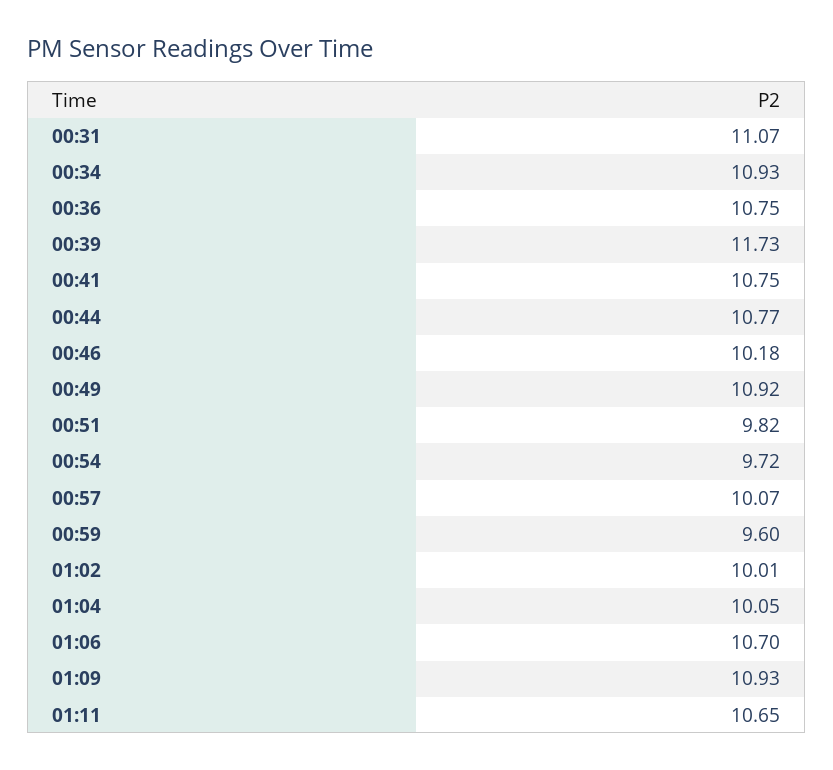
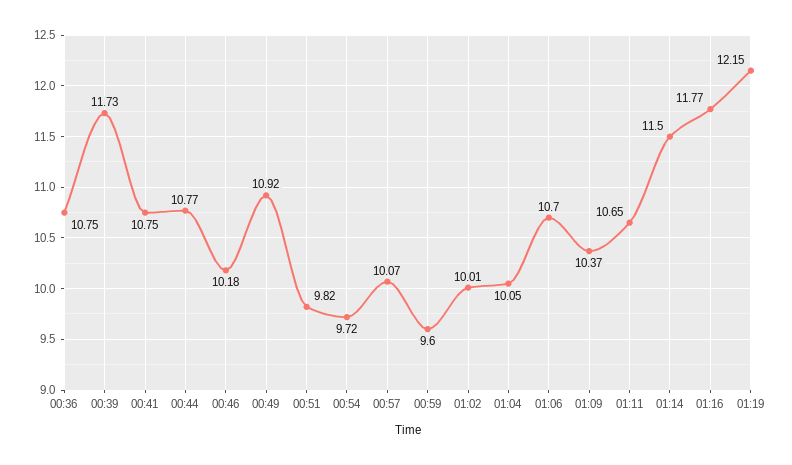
00:31: 11.07 -> none
00:34: 10.93 -> none
01:09: 10.93 -> 10.37
01:14: none -> 11.5
01:16: none -> 11.77
01:19: none -> 12.15

